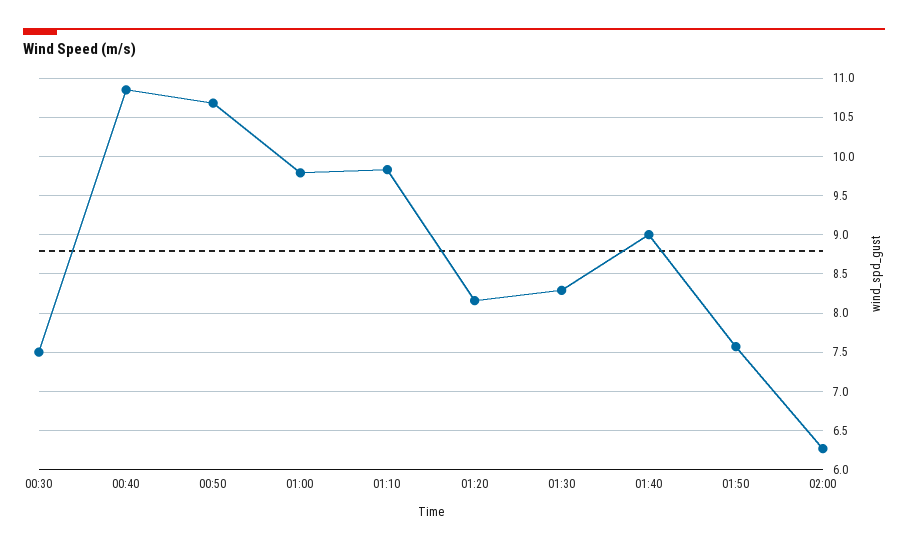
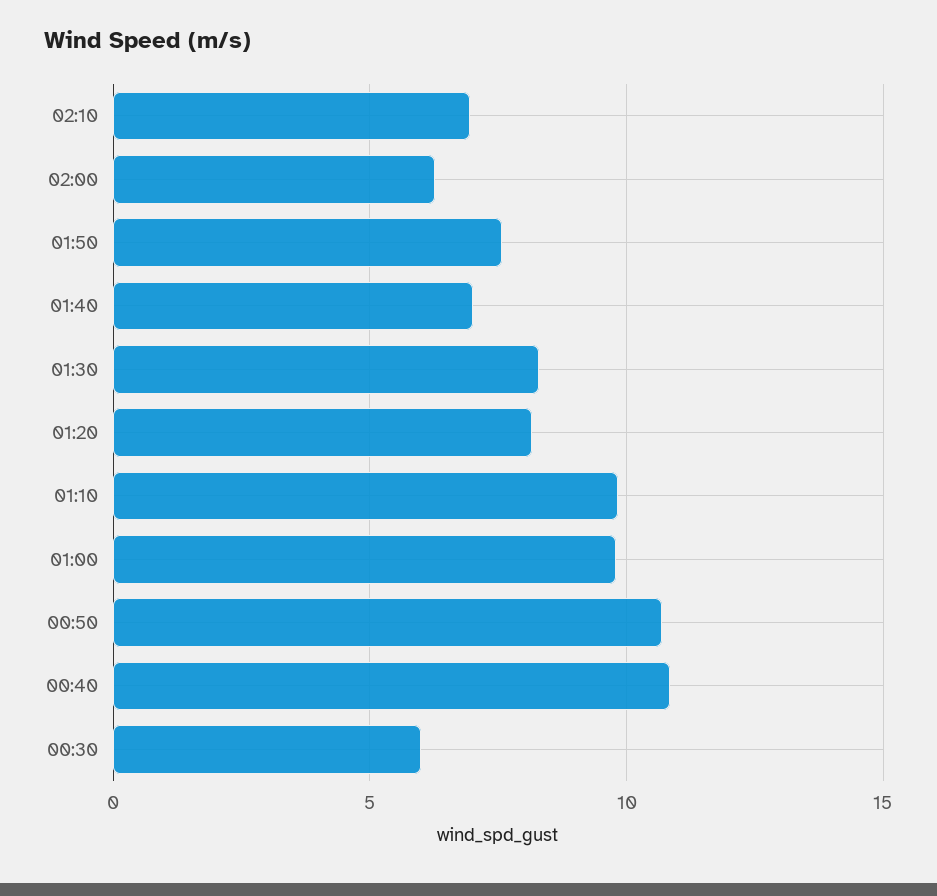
00:30: 7.5 -> 6
01:40: 9 -> 7
02:10: none -> 7

